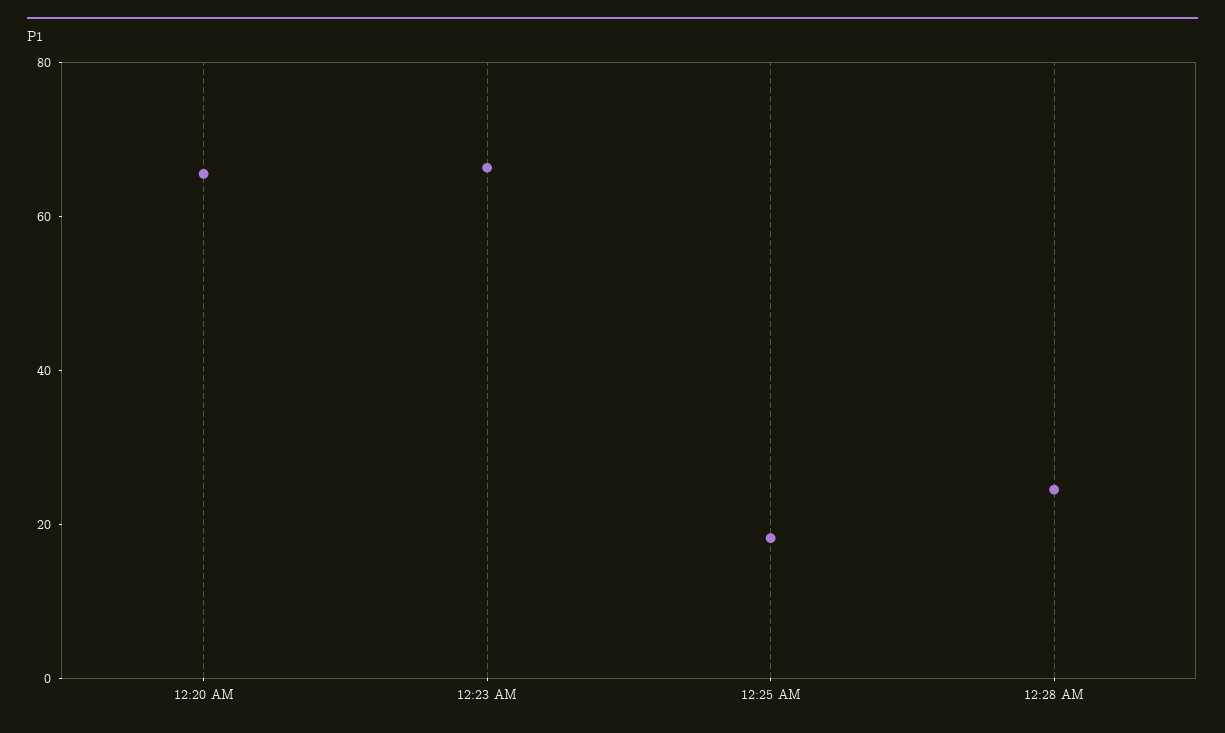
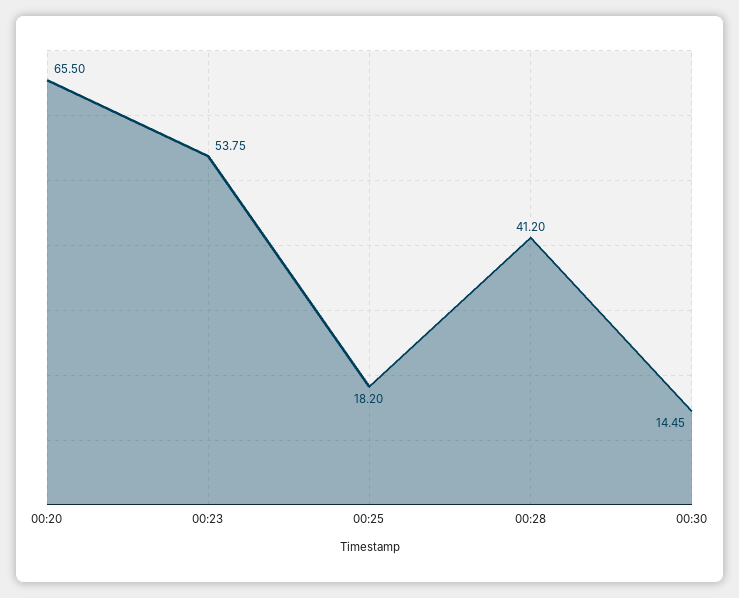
12:23 AM: 65 -> 53.75
12:28 AM: 25 -> 41.2
00:30: none -> 14.45

